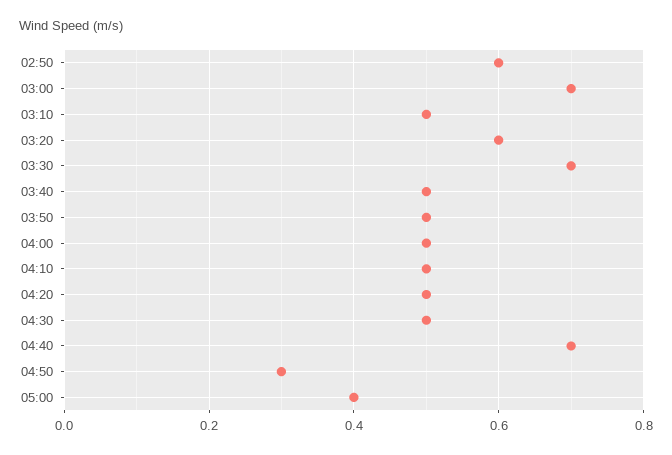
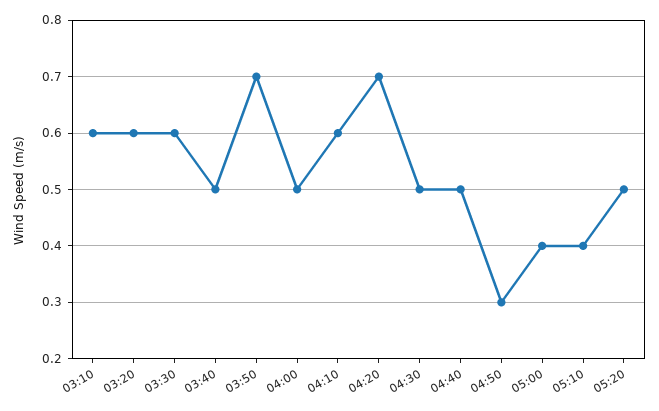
02:50: 0.6 -> none
03:00: 0.7 -> none
03:10: 0.5 -> 0.6
03:30: 0.7 -> 0.6
03:50: 0.5 -> 0.7
04:10: 0.5 -> 0.6
04:20: 0.5 -> 0.7
04:40: 0.7 -> 0.5
05:10: none -> 0.4
05:20: none -> 0.5

